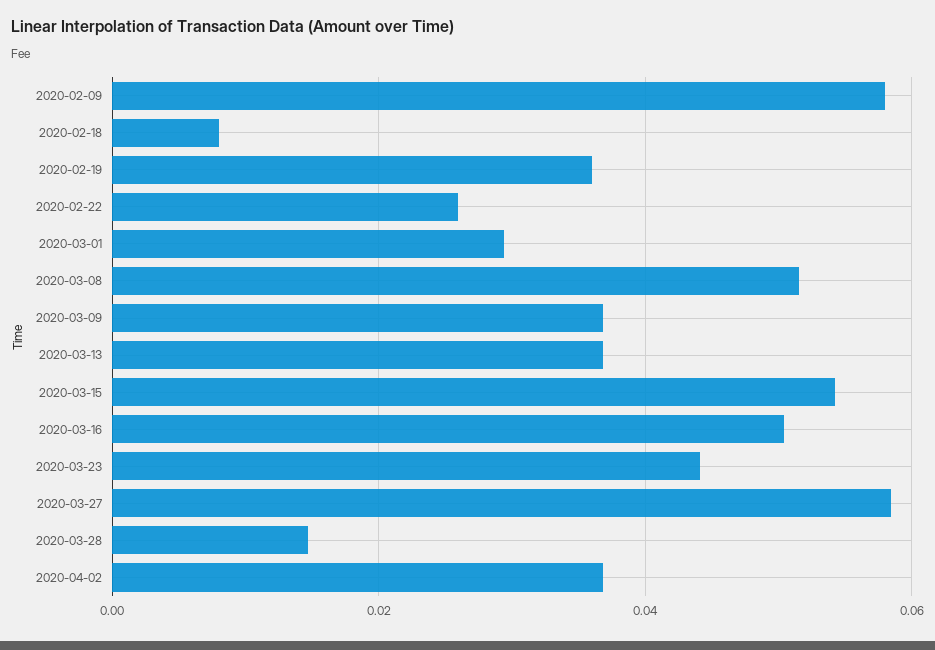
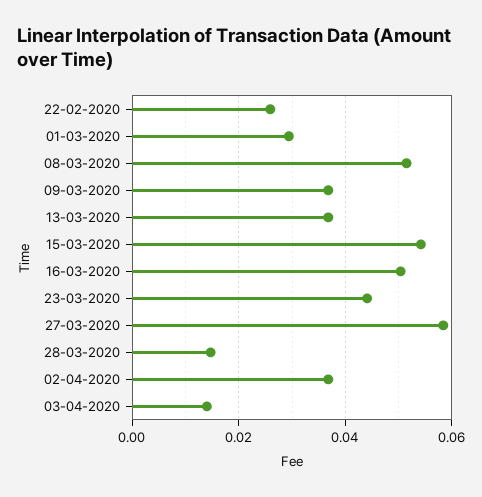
2020-02-09: 0.058 -> none
2020-02-18: 0.008 -> none
2020-02-19: 0.036 -> none
03-04-2020: none -> 0.014

